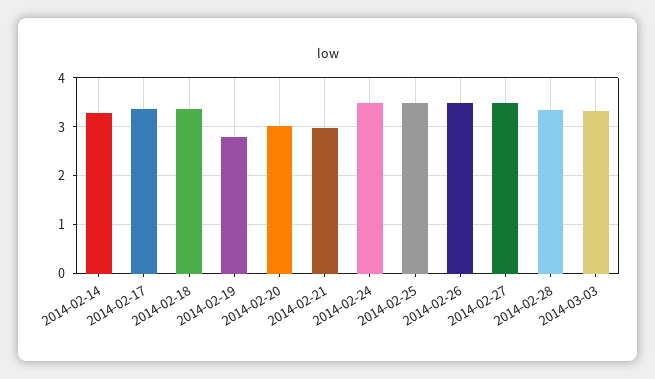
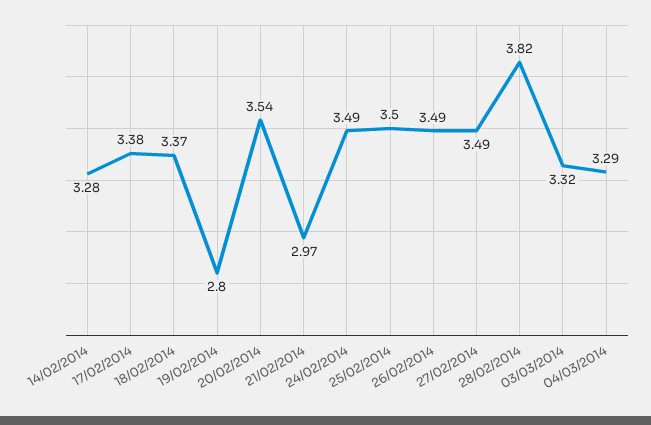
2014-02-20: 3 -> 3.54
2014-02-28: 3.4 -> 3.82
04/03/2014: none -> 3.29

